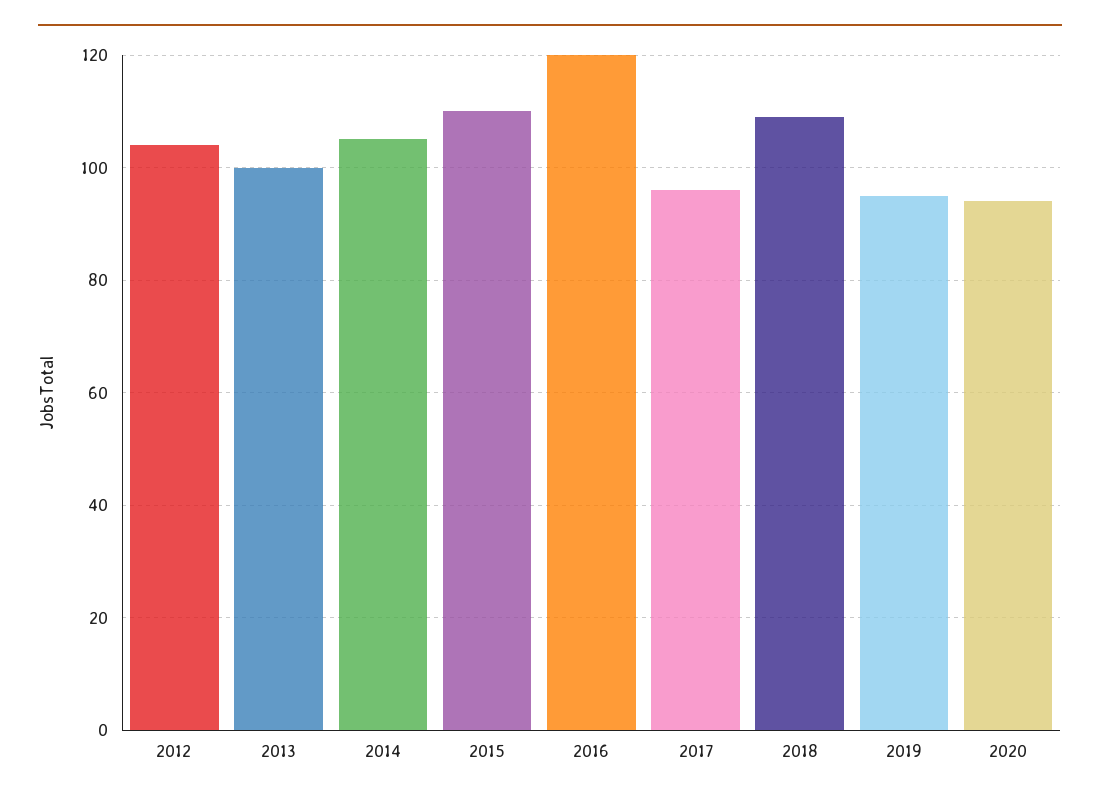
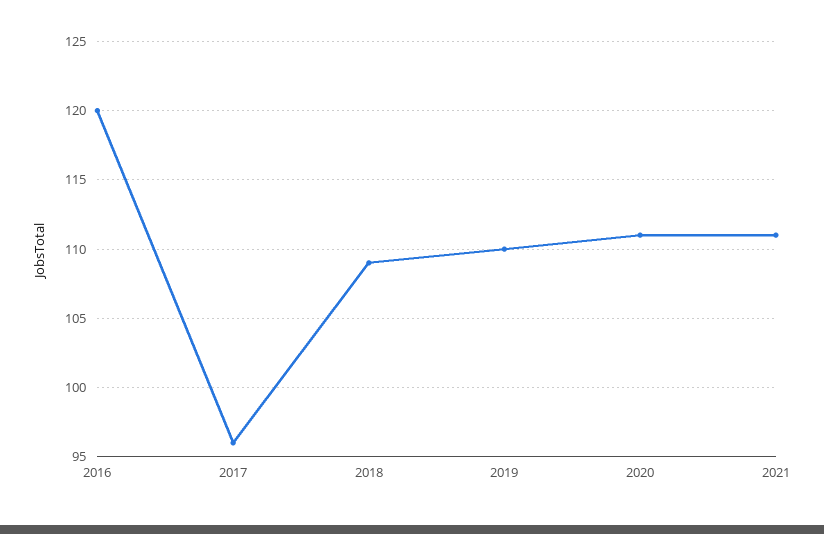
2012: 105 -> none
2013: 100 -> none
2014: 105 -> none
2015: 110 -> none
2019: 95 -> 110
2020: 95 -> 111
2021: none -> 111

